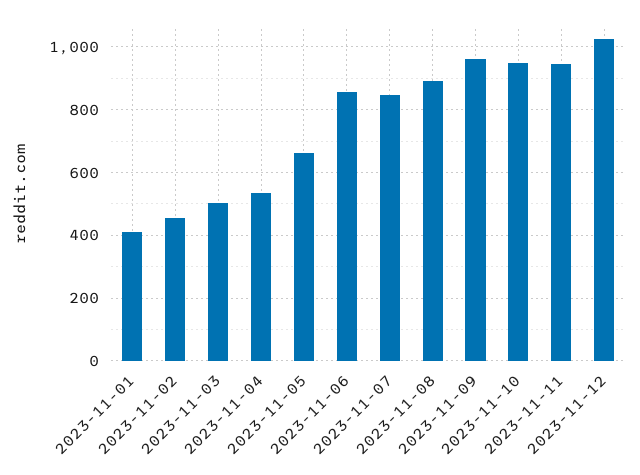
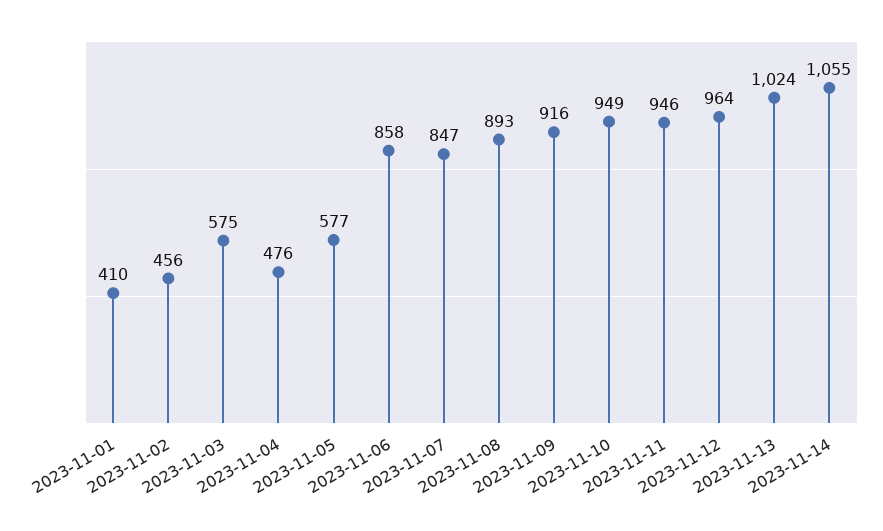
2023-11-03: 500 -> 575
2023-11-04: 540 -> 476
2023-11-05: 660 -> 577
2023-11-09: 960 -> 916
2023-11-12: 1020 -> 964
2023-11-13: none -> 1024
2023-11-14: none -> 1055

